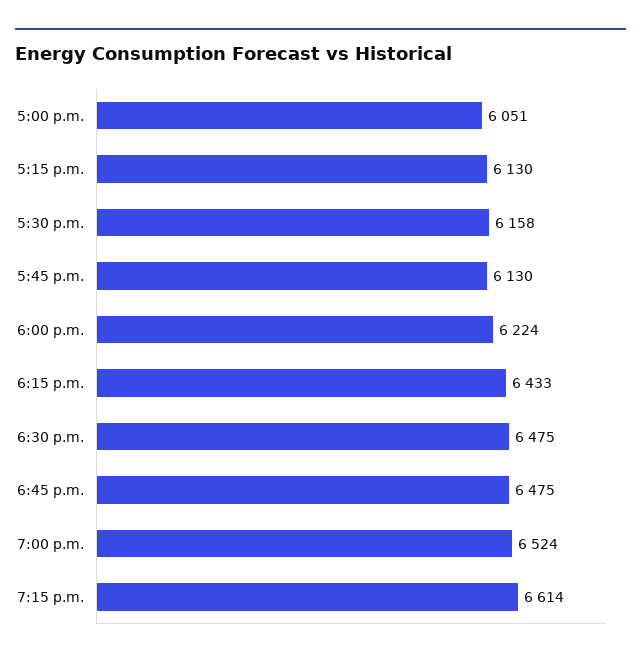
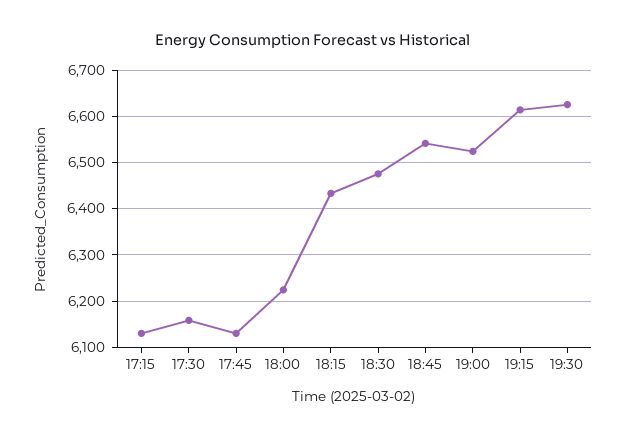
5:00 p.m.: 6051 -> none
6:45 p.m.: 6475 -> 6540
19:30: none -> 6620

